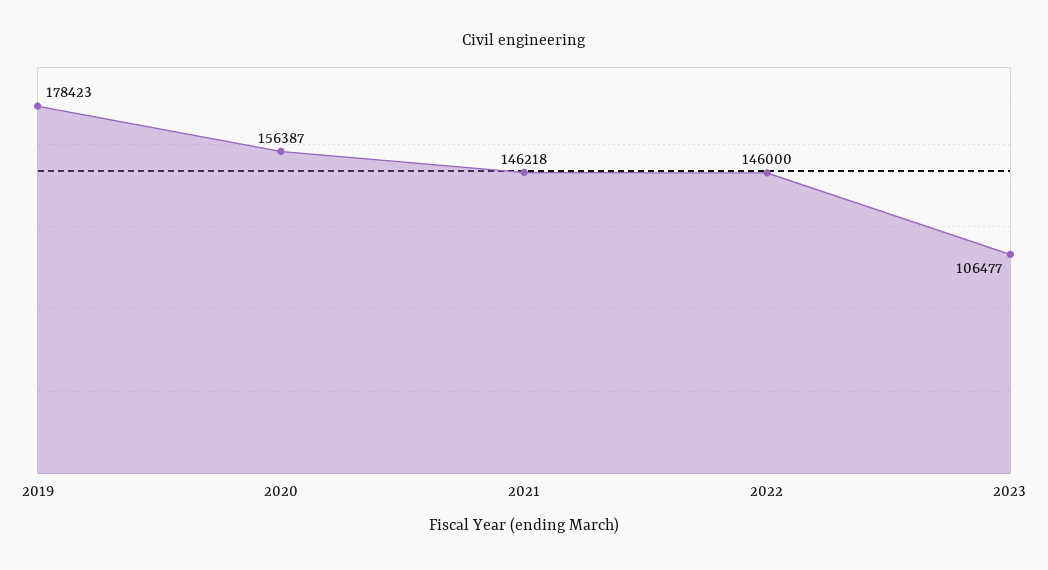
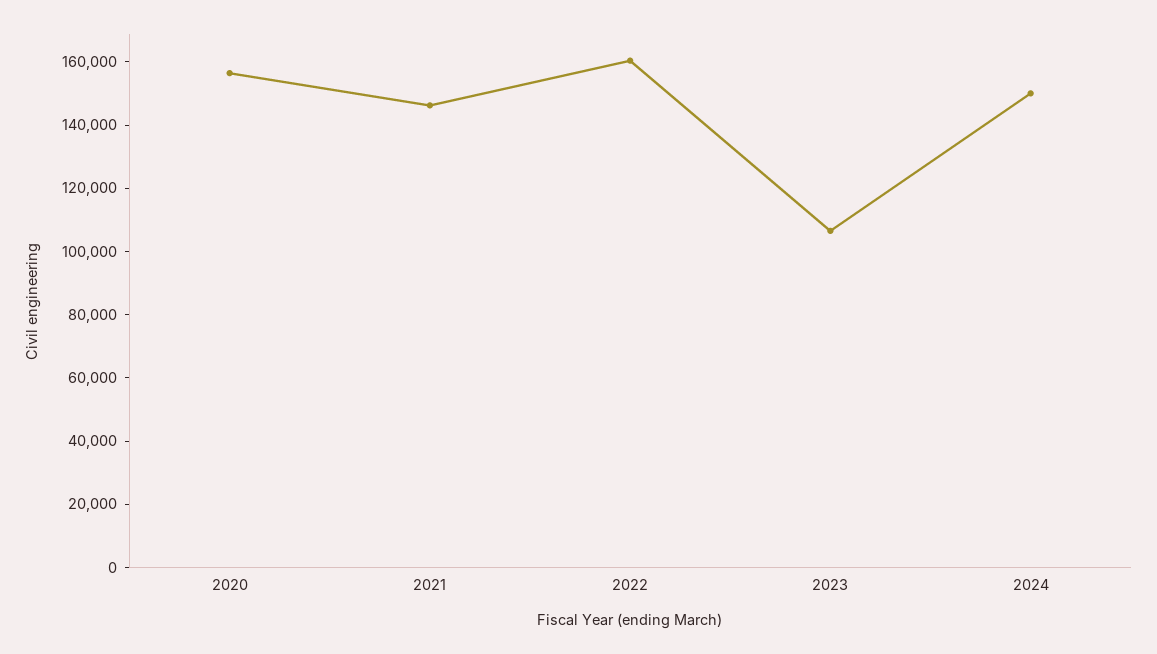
2019: 178423 -> none
2022: 146000 -> 160000
2024: none -> 150000

